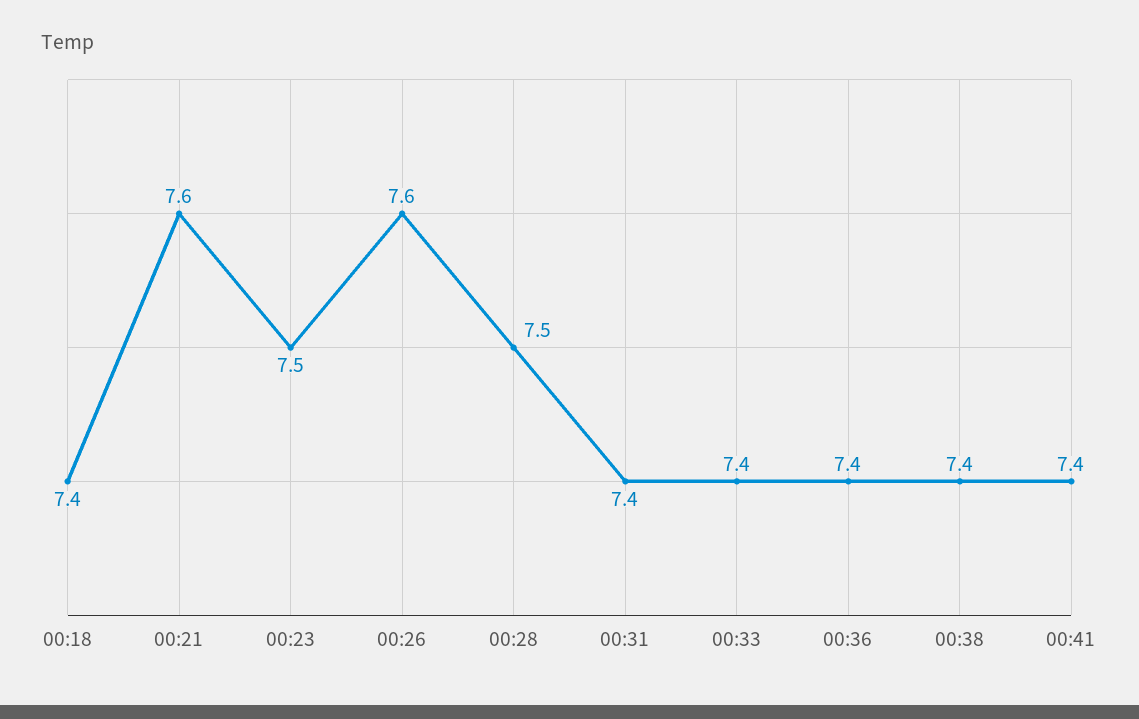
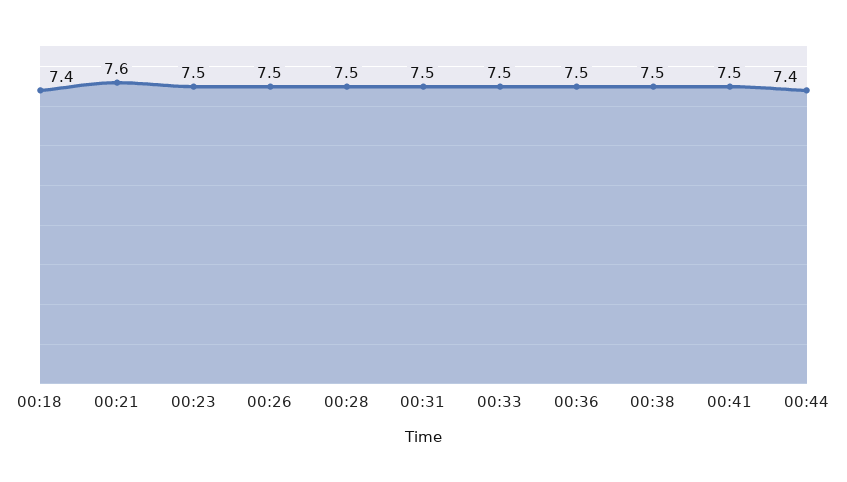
00:26: 7.6 -> 7.5
00:31: 7.4 -> 7.5
00:33: 7.4 -> 7.5
00:36: 7.4 -> 7.5
00:38: 7.4 -> 7.5
00:41: 7.4 -> 7.5
00:44: none -> 7.4

